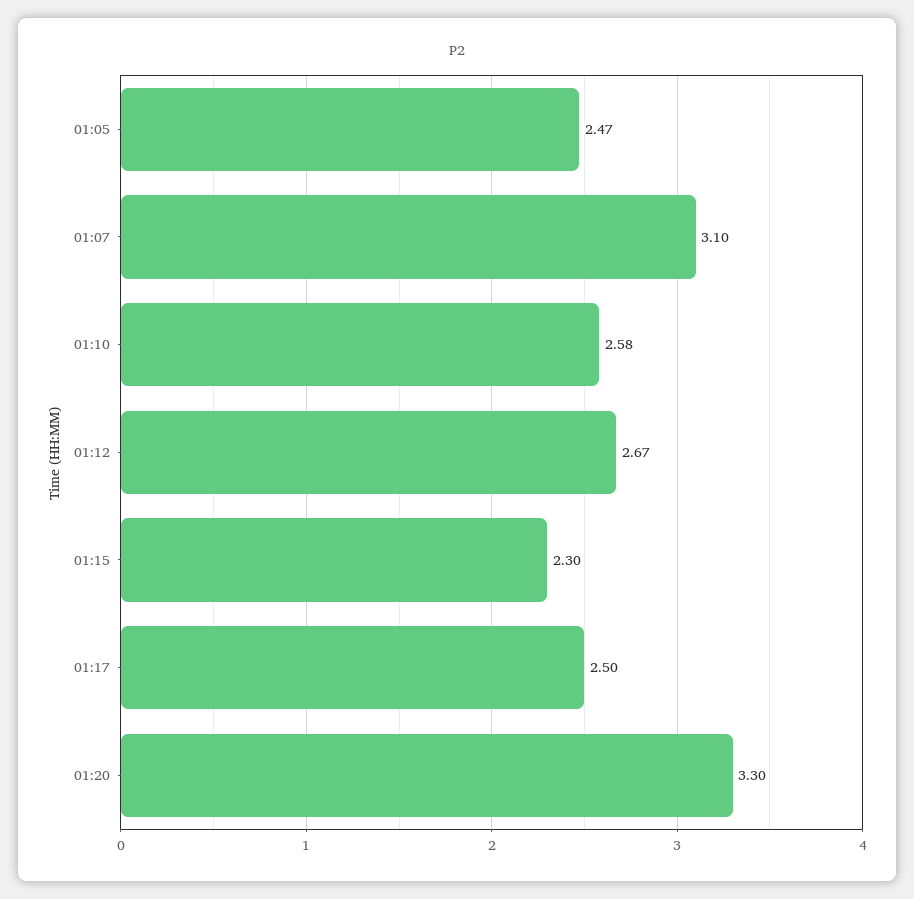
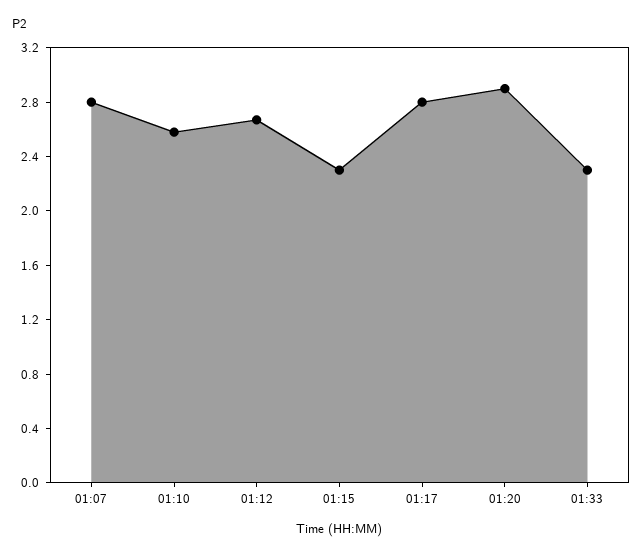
01:05: 2.47 -> none
01:07: 3.1 -> 2.8
01:17: 2.5 -> 2.8
01:20: 3.3 -> 2.9
01:33: none -> 2.3

